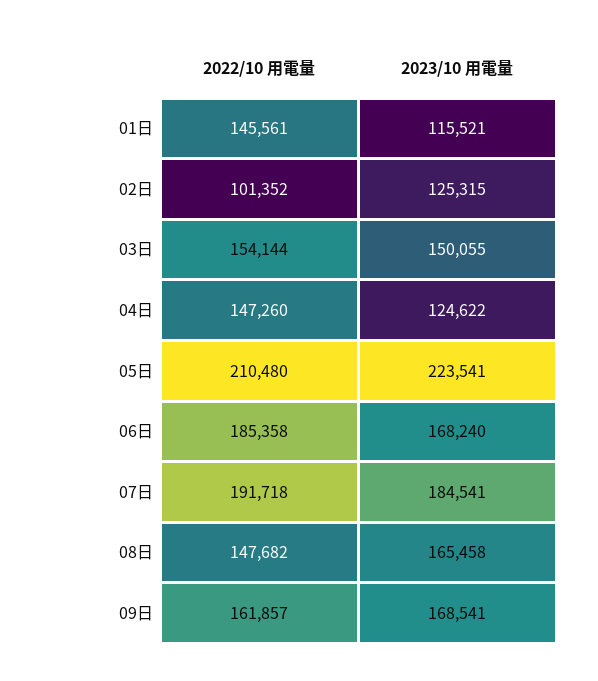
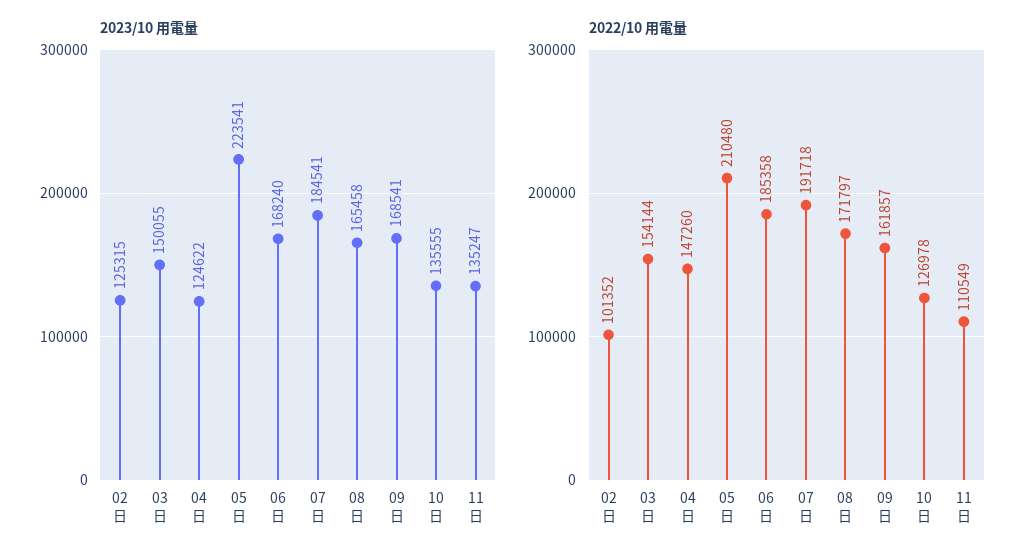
2022/10 用電量, 01日: 145561 -> none
2023/10 用電量, 01日: 115521 -> none
2022/10 用電量, 08日: 147682 -> 171797
2023/10 用電量, 10日: none -> 135555
2023/10 用電量, 11日: none -> 135247
2022/10 用電量, 10日: none -> 126978
2022/10 用電量, 11日: none -> 110549

